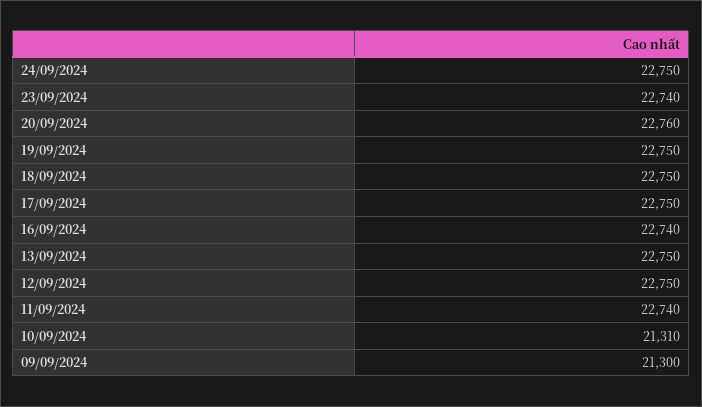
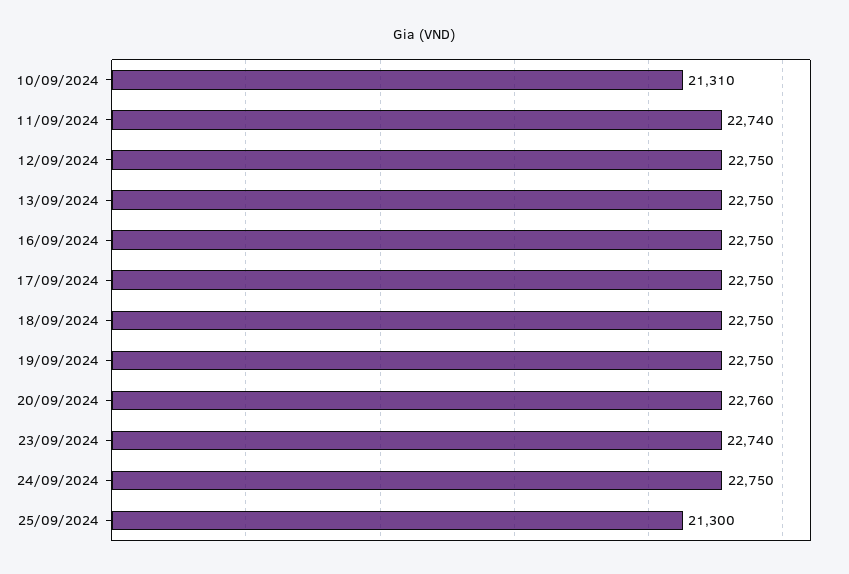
16/09/2024: 22740 -> 22750
09/09/2024: 21300 -> none
25/09/2024: none -> 21300

